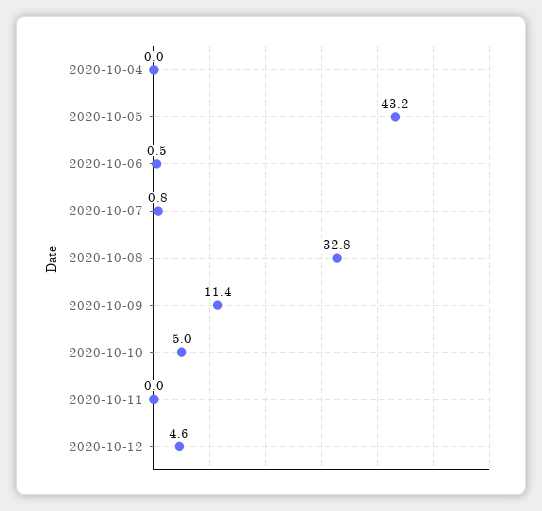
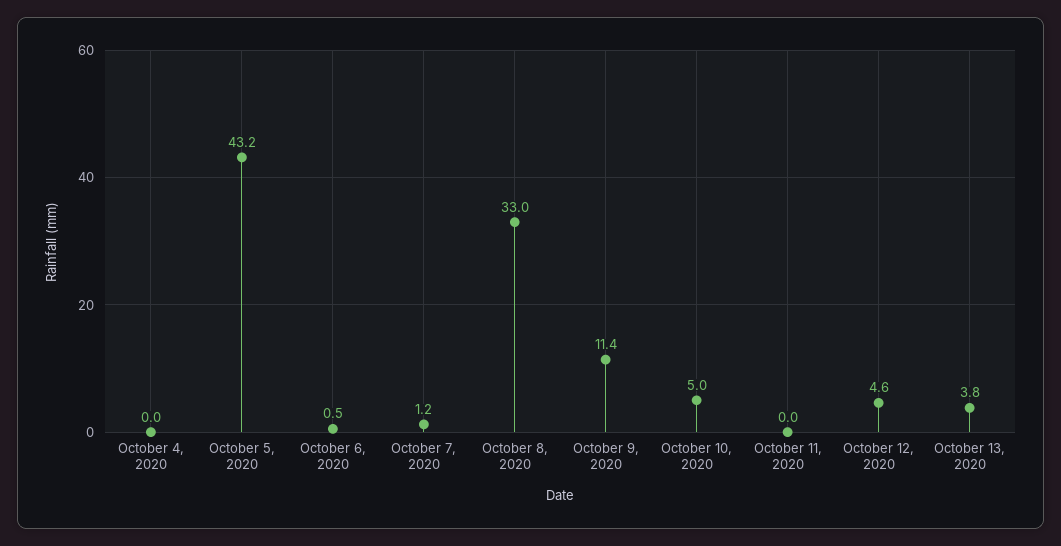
2020-10-07: 0.8 -> 1.2
2020-10-08: 32.8 -> 33
October 13, 2020: none -> 3.8

